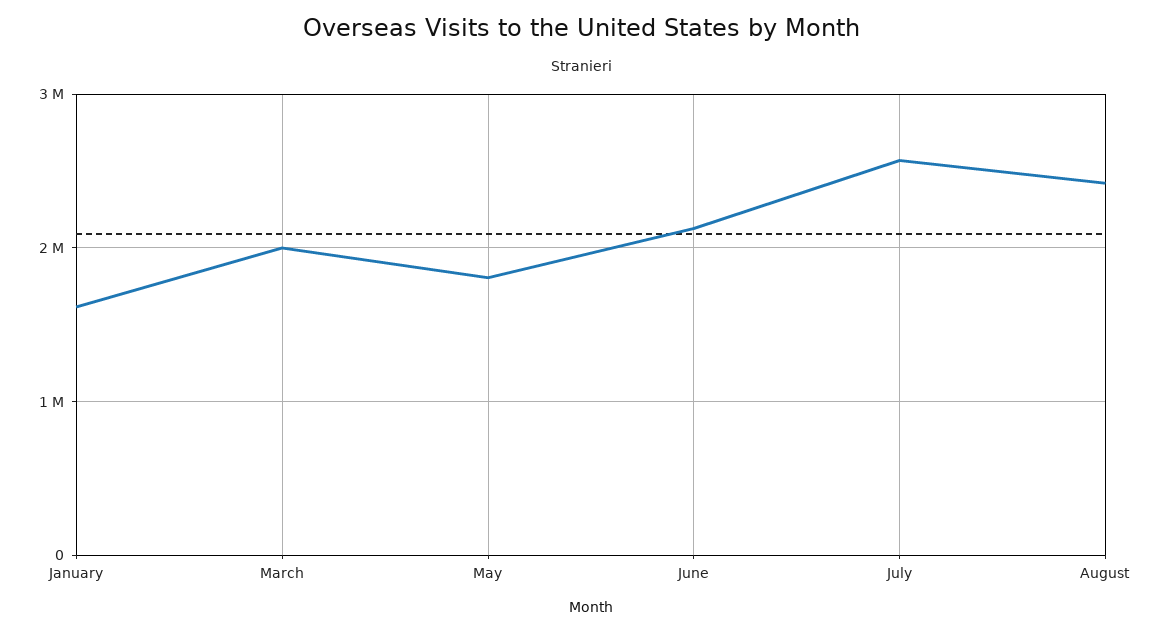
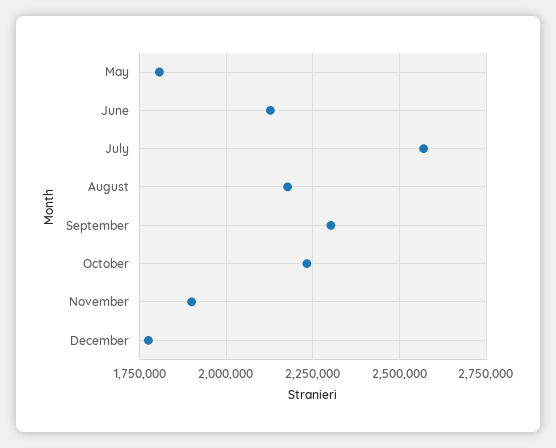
January: 1600000 -> none
March: 2000000 -> none
August: 2400000 -> 2175000
September: none -> 2300000
October: none -> 2225000
November: none -> 1900000
December: none -> 1775000

